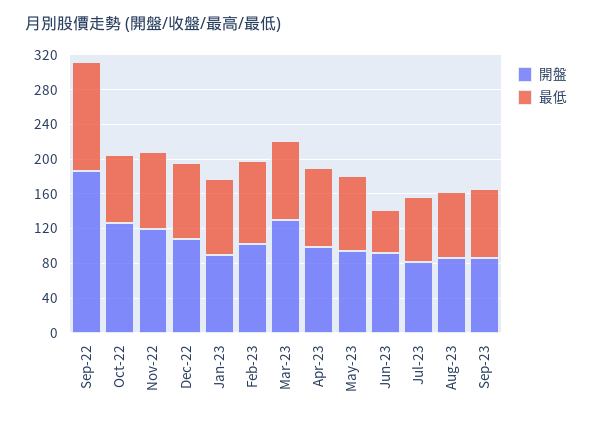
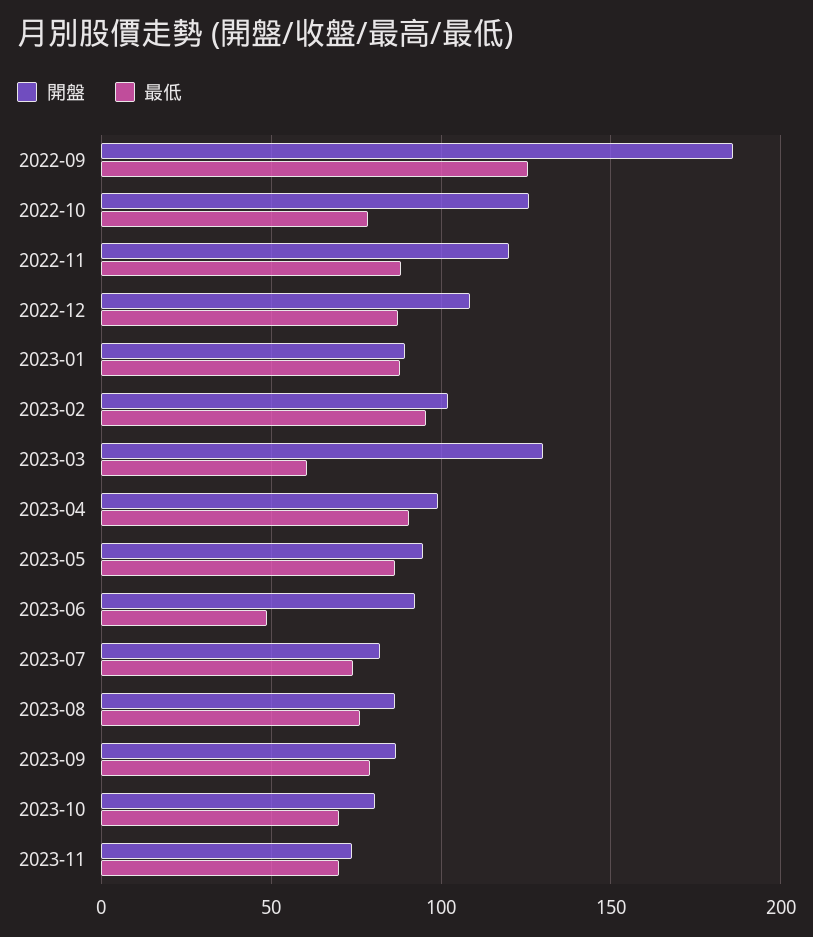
最低, Mar-23: 90 -> 60
開盤, 2023-10: none -> 80
最低, 2023-10: none -> 70
開盤, 2023-11: none -> 75
最低, 2023-11: none -> 70

